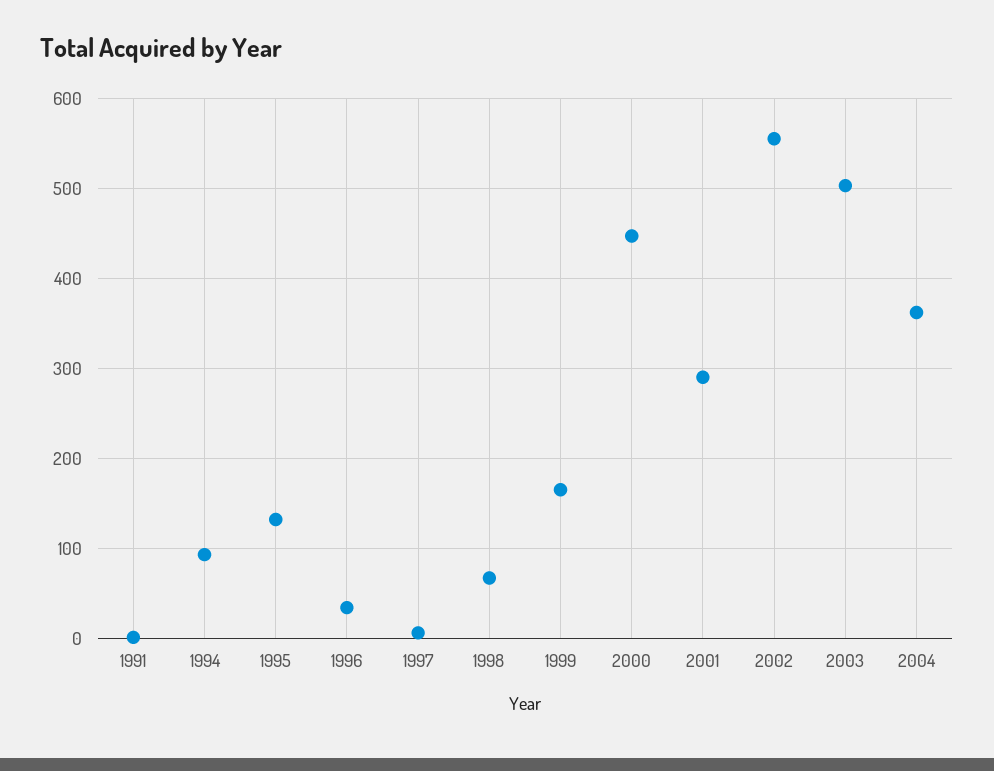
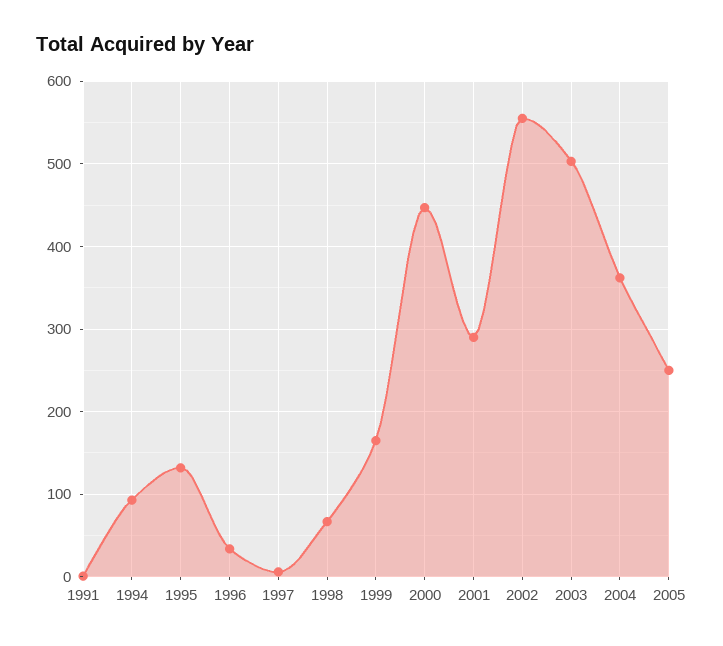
2005: none -> 250

